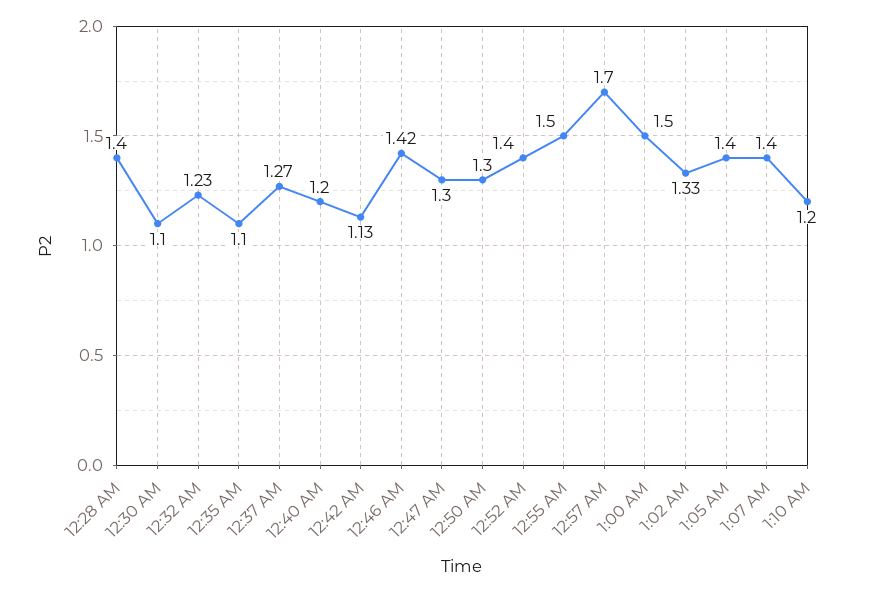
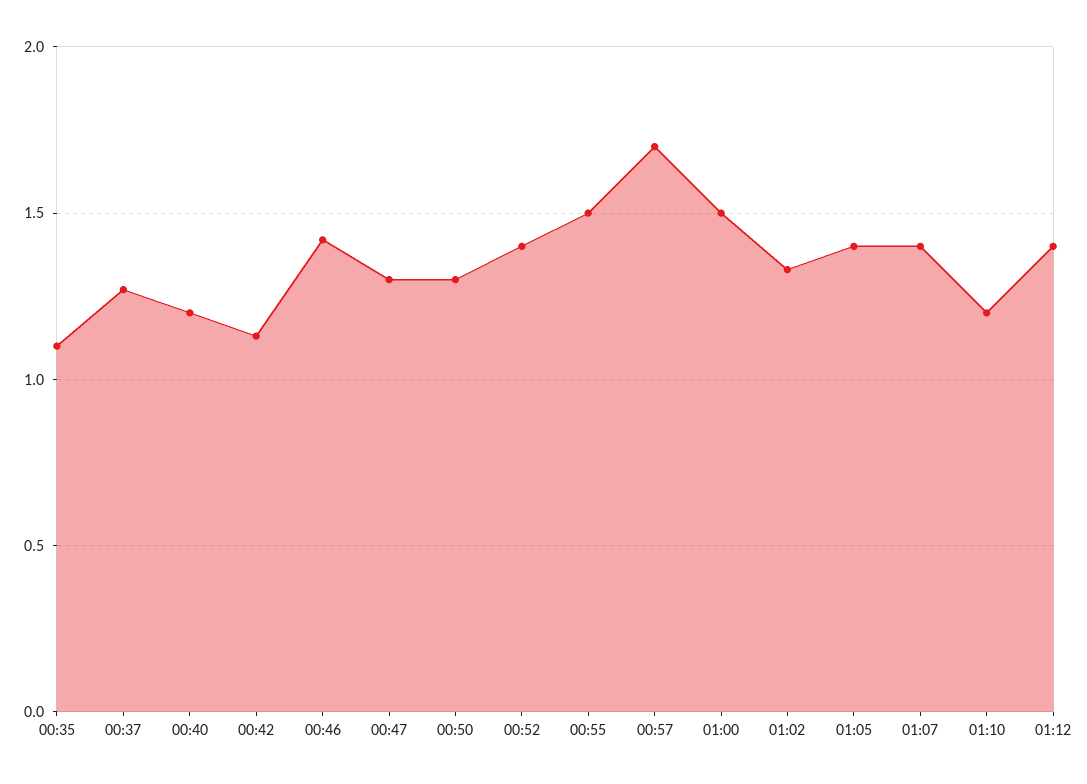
12:28 AM: 1.4 -> none
12:30 AM: 1.1 -> none
12:32 AM: 1.23 -> none
01:12: none -> 1.4

